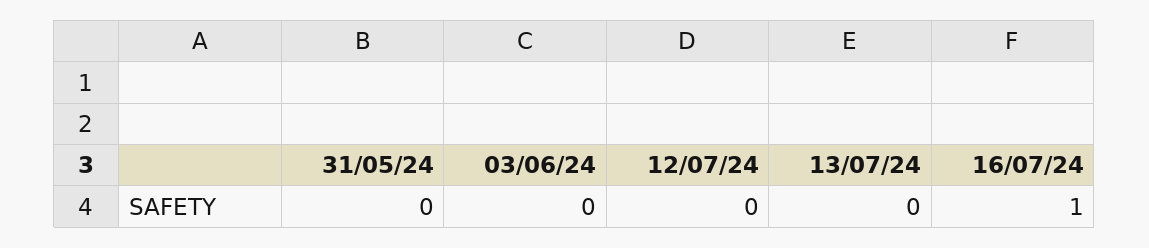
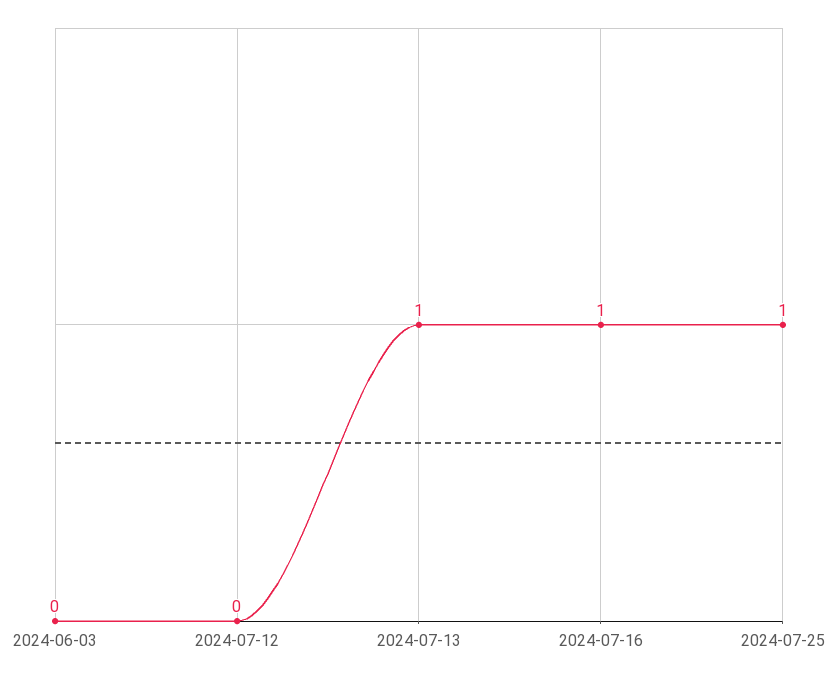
31/05/24: 0 -> none
13/07/24: 0 -> 1
2024-07-25: none -> 1

